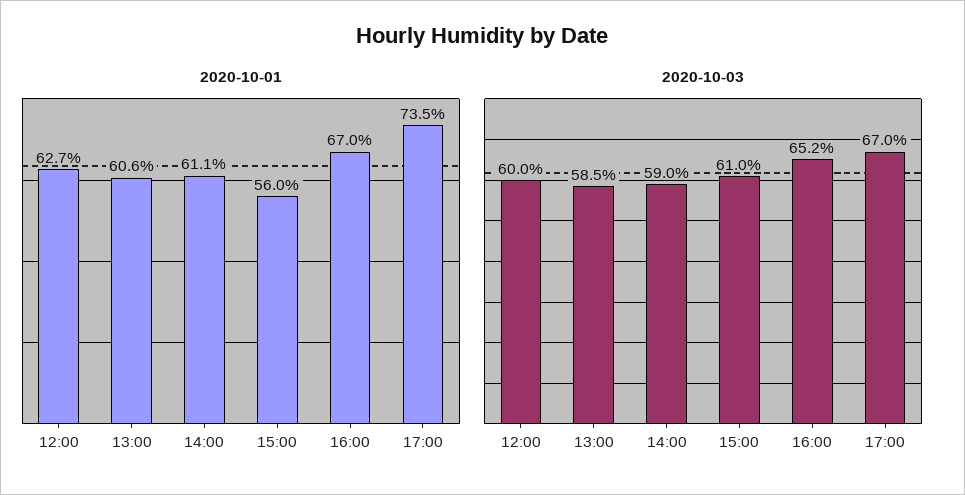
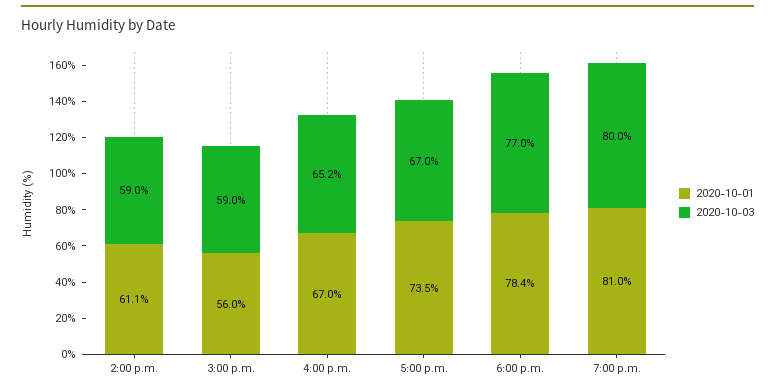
2020-10-01, 12:00: 62.7 -> none
2020-10-01, 13:00: 60.6 -> none
2020-10-03, 12:00: 60 -> none
2020-10-03, 13:00: 58.5 -> none
2020-10-03, 15:00: 61 -> 59
2020-10-01, 6:00 p.m.: none -> 78.4
2020-10-03, 6:00 p.m.: none -> 77
2020-10-01, 7:00 p.m.: none -> 81
2020-10-03, 7:00 p.m.: none -> 80

